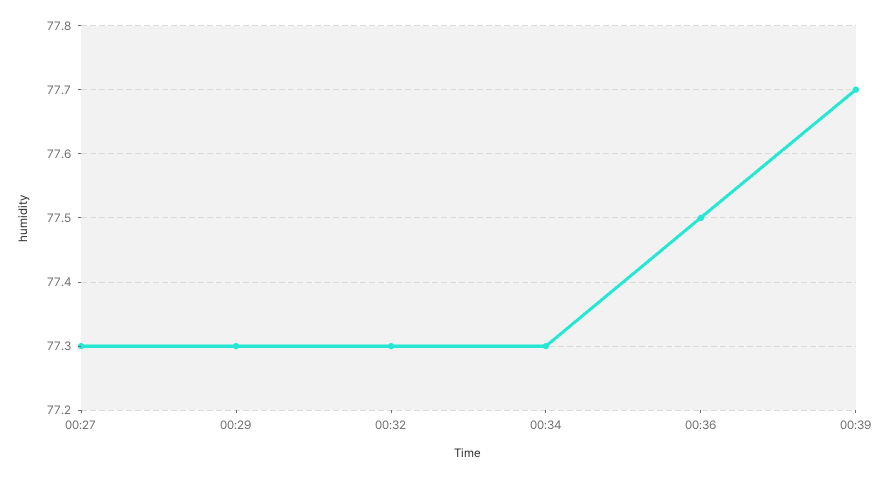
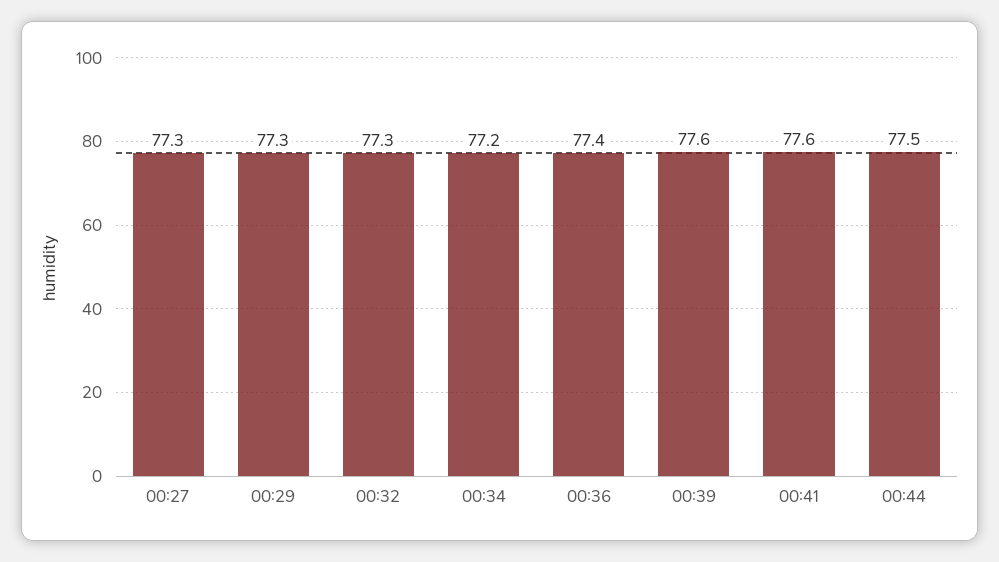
00:34: 77.3 -> 77.2
00:36: 77.5 -> 77.4
00:39: 77.7 -> 77.6
00:41: none -> 77.6
00:44: none -> 77.5

